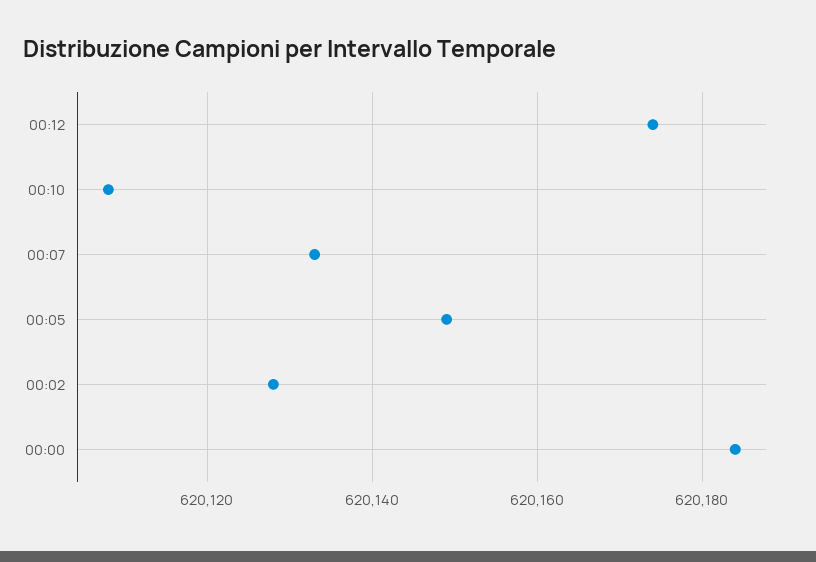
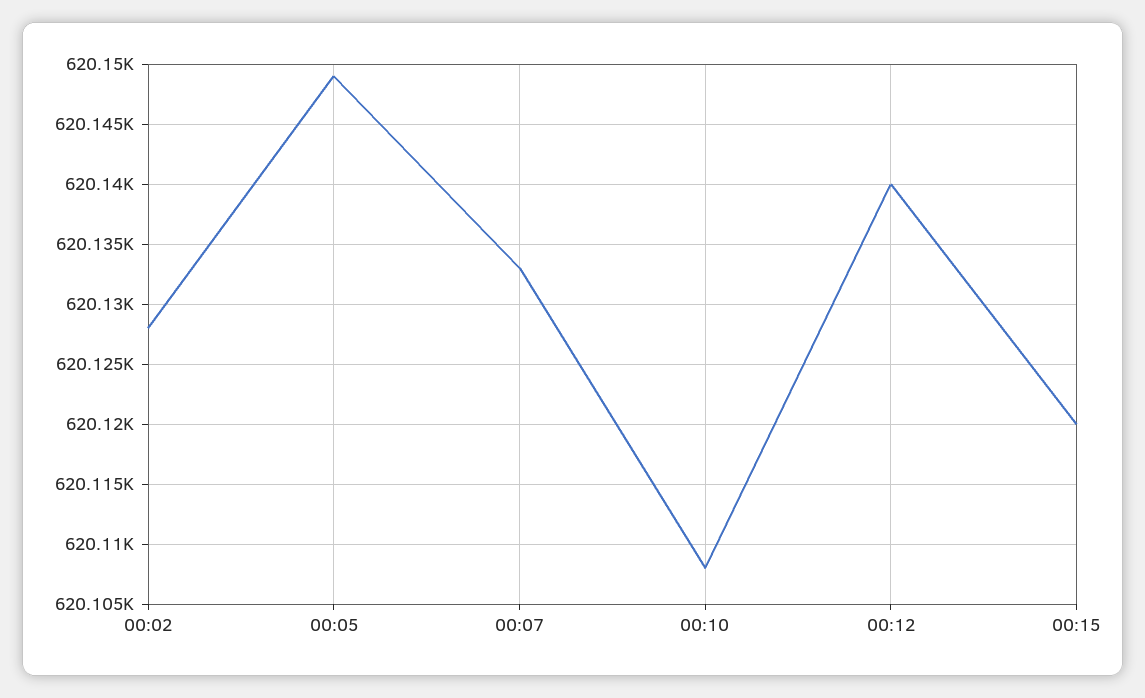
00:12: 620175 -> 620140
00:00: 620185 -> none
00:15: none -> 620120

